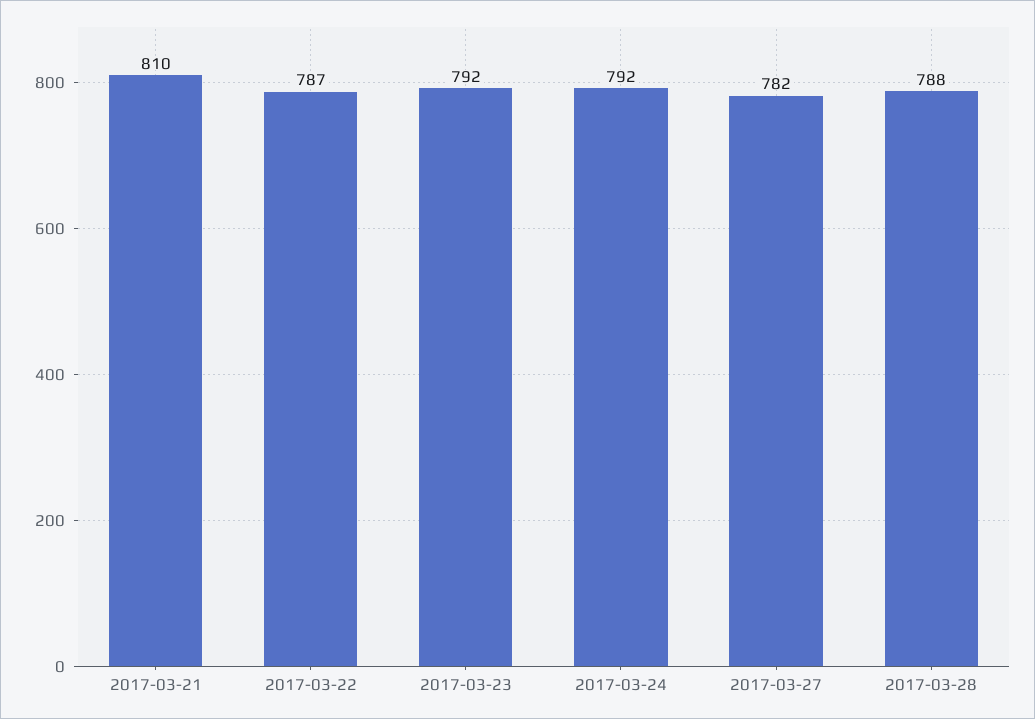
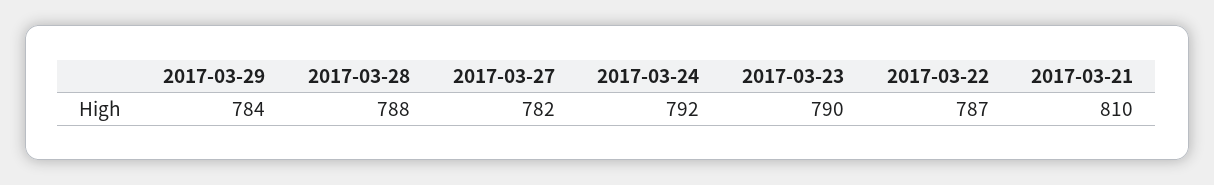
2017-03-23: 792 -> 790
2017-03-29: none -> 784

